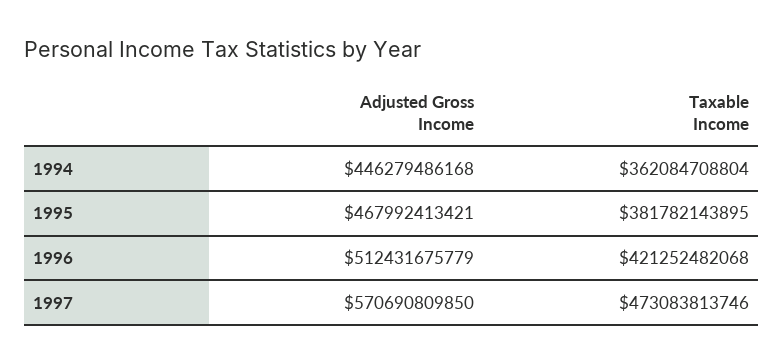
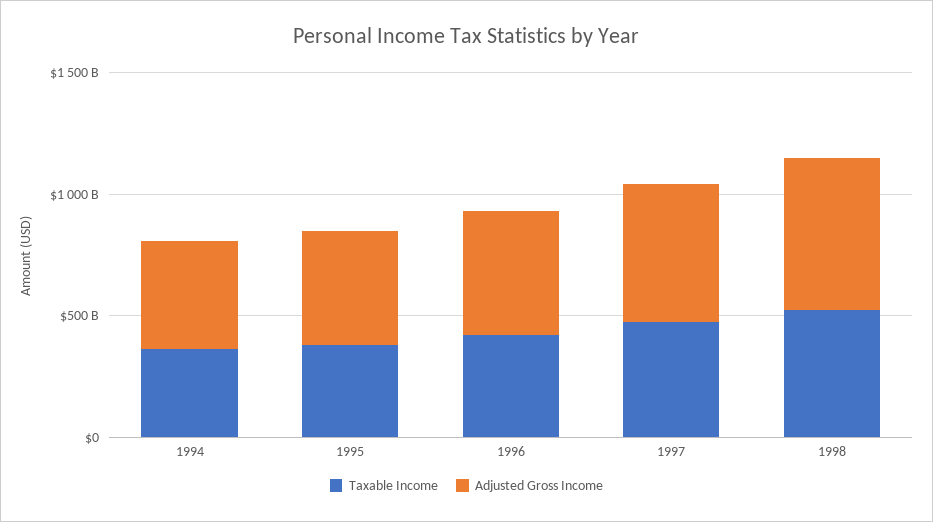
Taxable Income, 1998: none -> 500000000000
Adjusted Gross Income, 1998: none -> 600000000000

